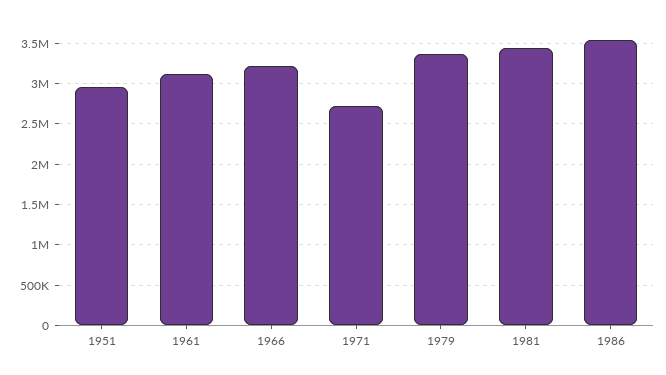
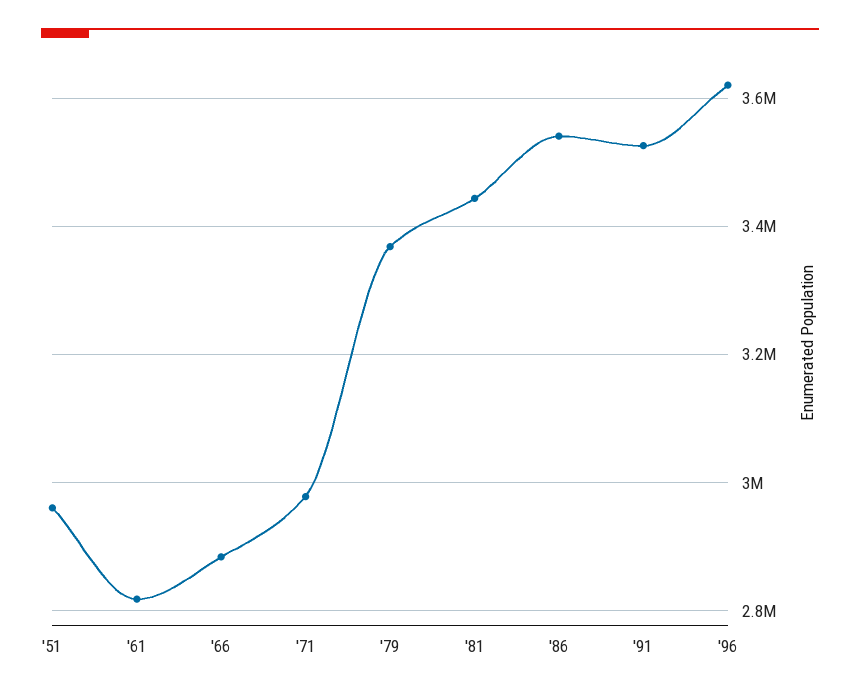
1961: 3100000 -> 2820000
1966: 3200000 -> 2880000
1971: 2700000 -> 2980000
'91: none -> 3520000
'96: none -> 3620000

